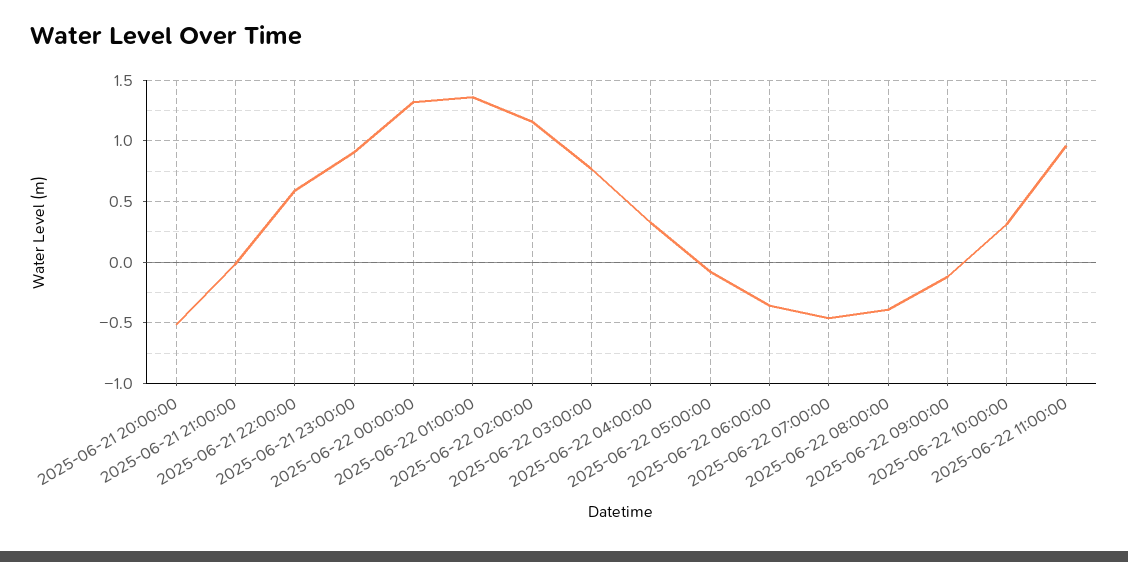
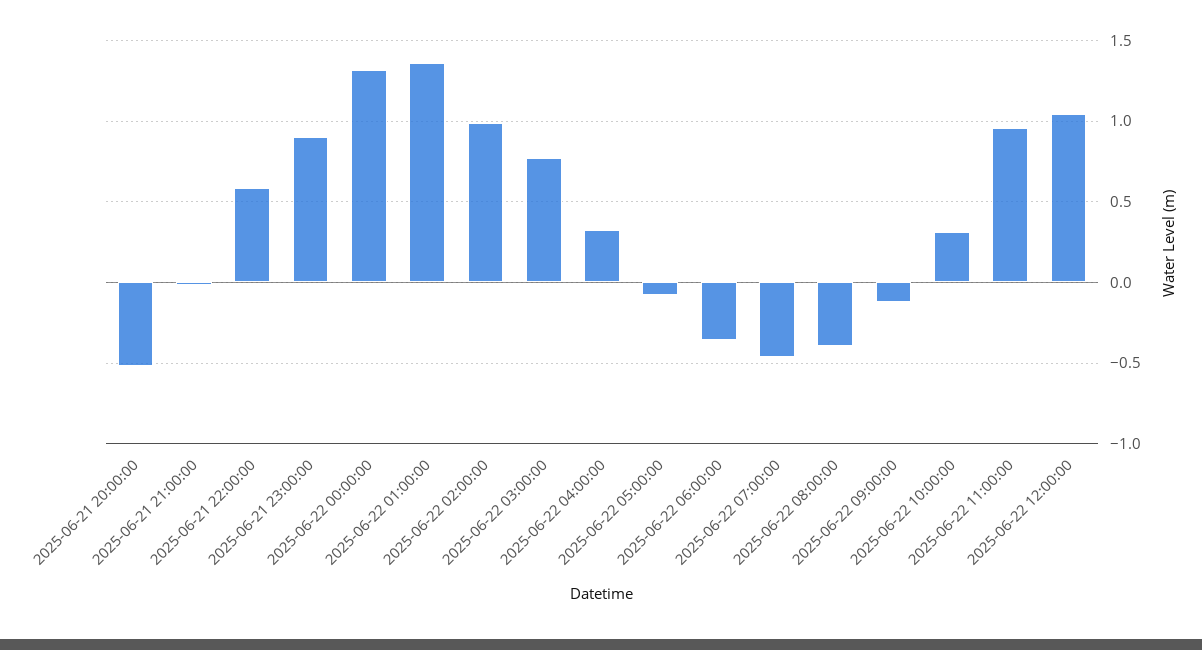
2025-06-22 02:00:00: 1.15 -> 1
2025-06-22 12:00:00: none -> 1.05

